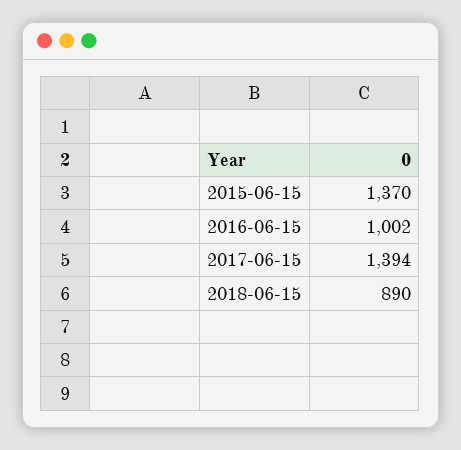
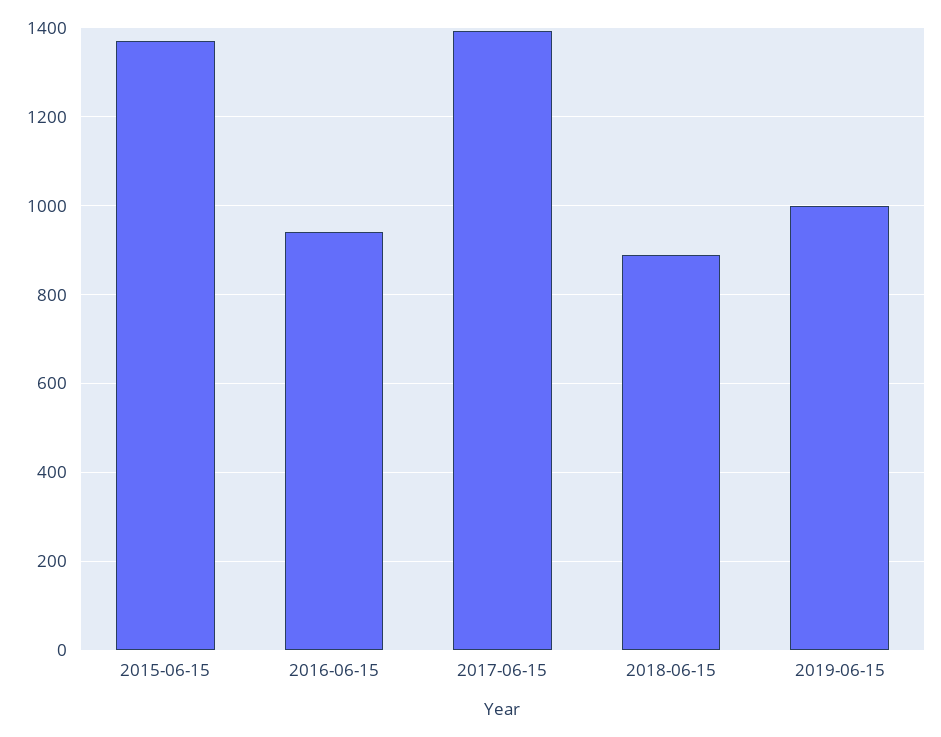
2016-06-15: 1002 -> 940
2019-06-15: none -> 1000

